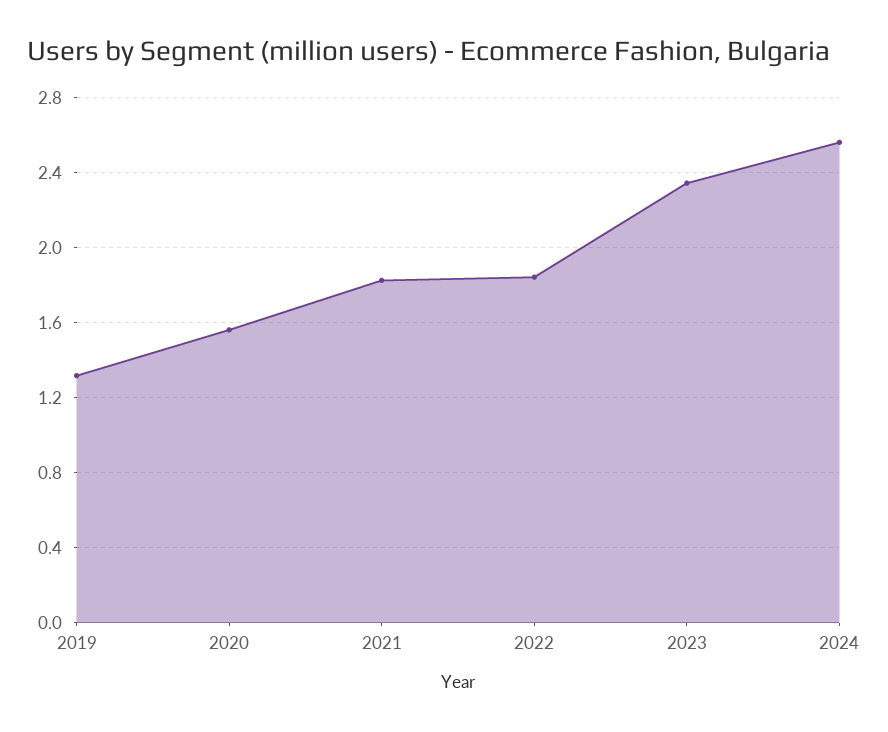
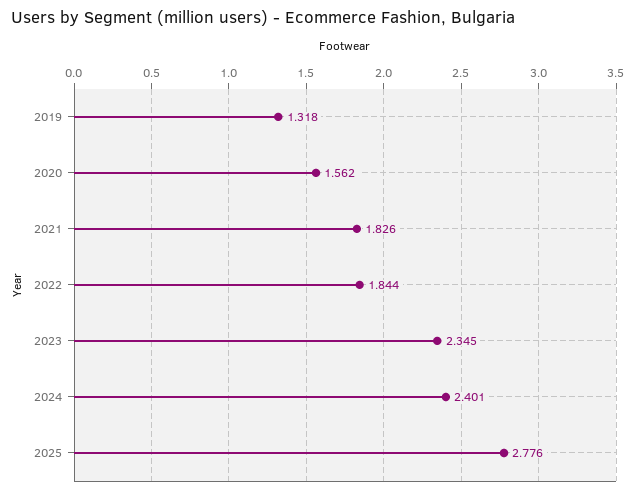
2024: 2.55 -> 2.401
2025: none -> 2.776

